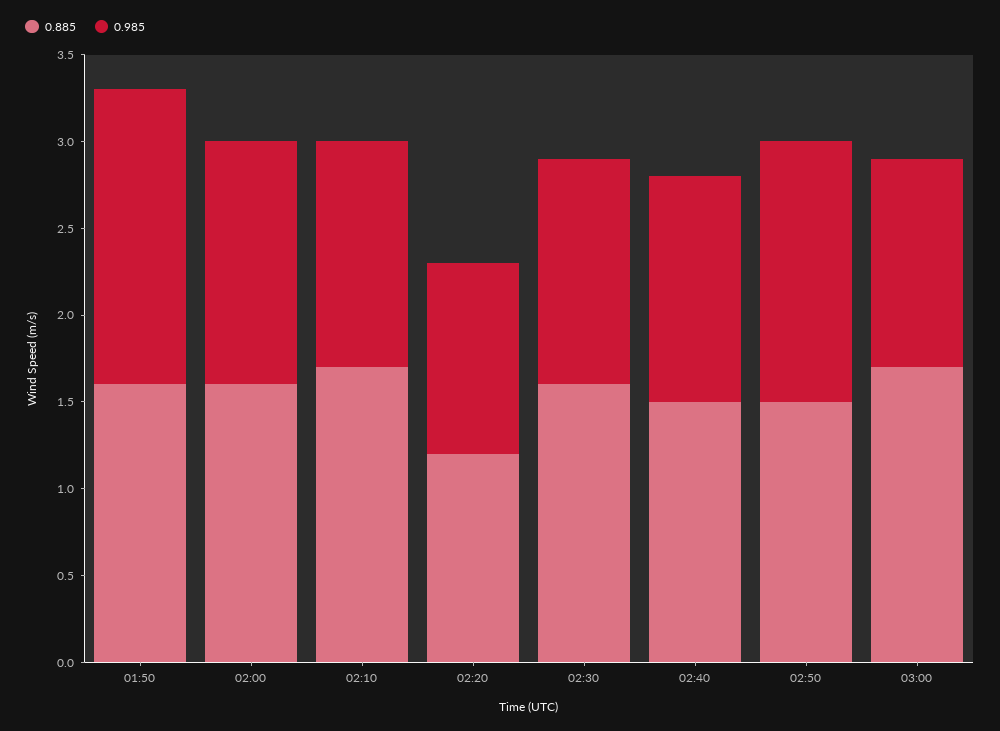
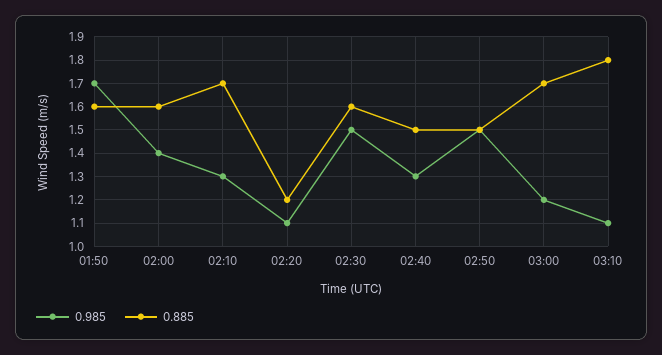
0.985, 02:30: 1.3 -> 1.5
0.985, 03:10: none -> 1.1
0.885, 03:10: none -> 1.8

